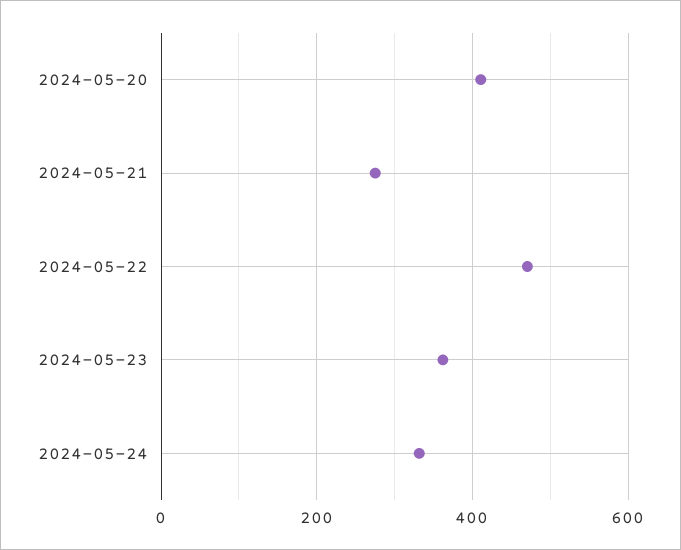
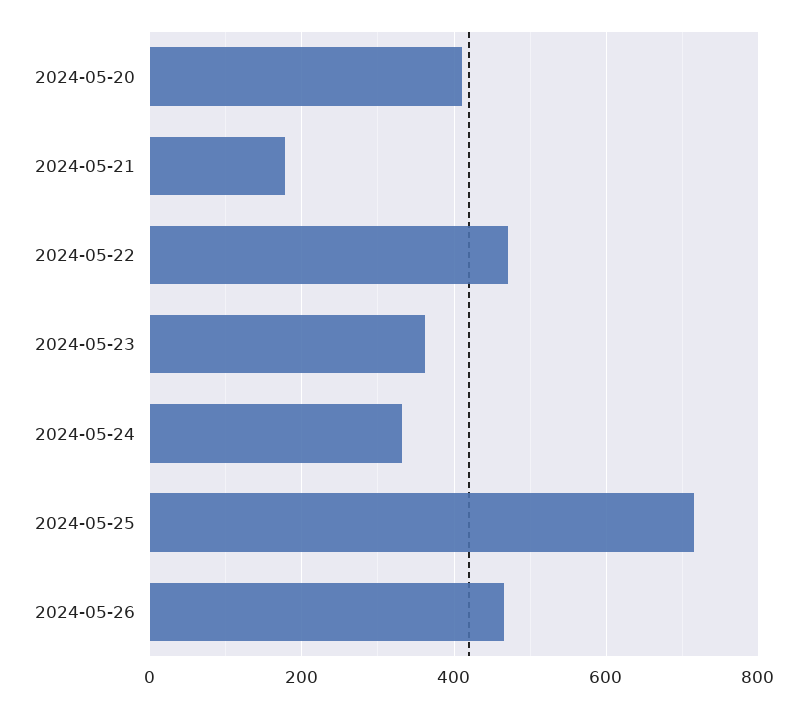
2024-05-21: 280 -> 180
2024-05-25: none -> 720
2024-05-26: none -> 460

